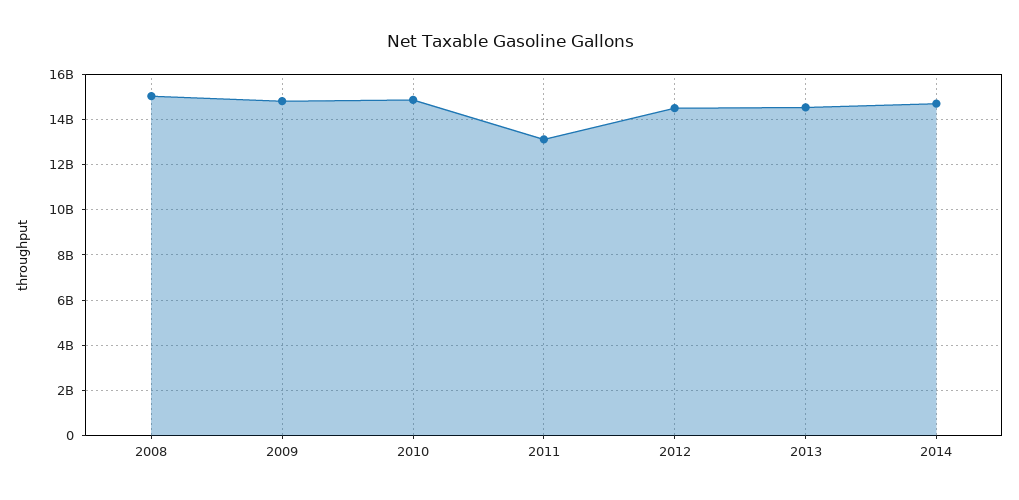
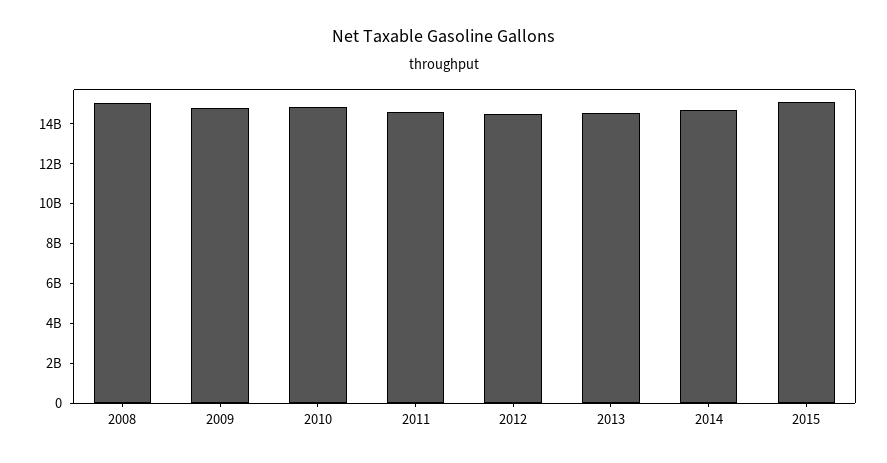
2011: 13000000000 -> 14500000000
2015: none -> 15000000000

